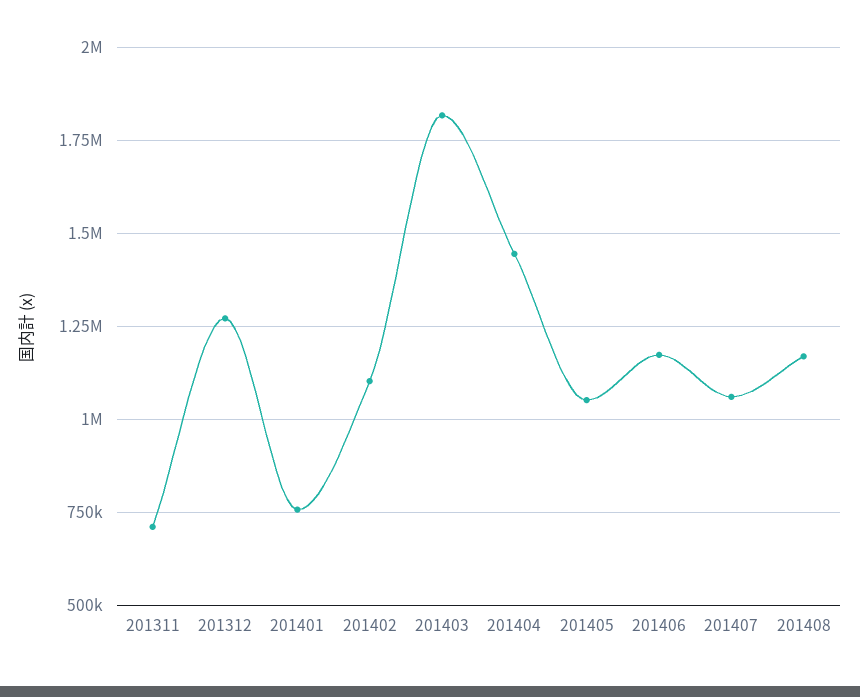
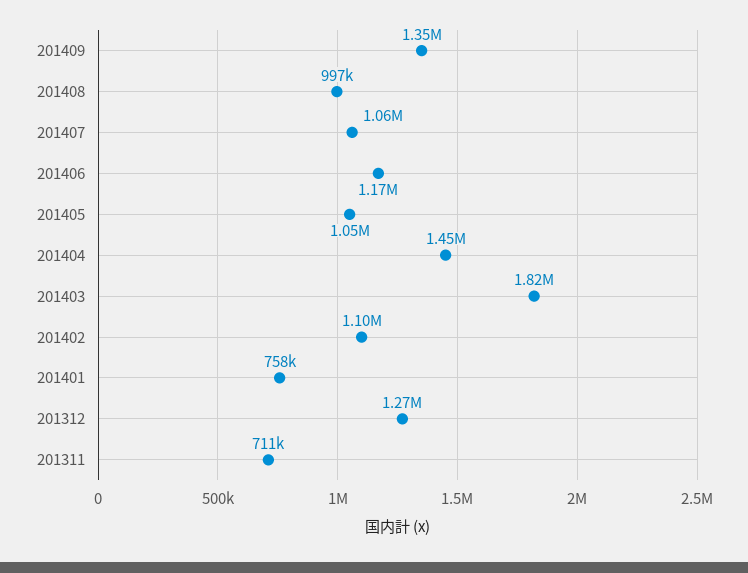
201408: 1175000 -> 997000
201409: none -> 1350000

